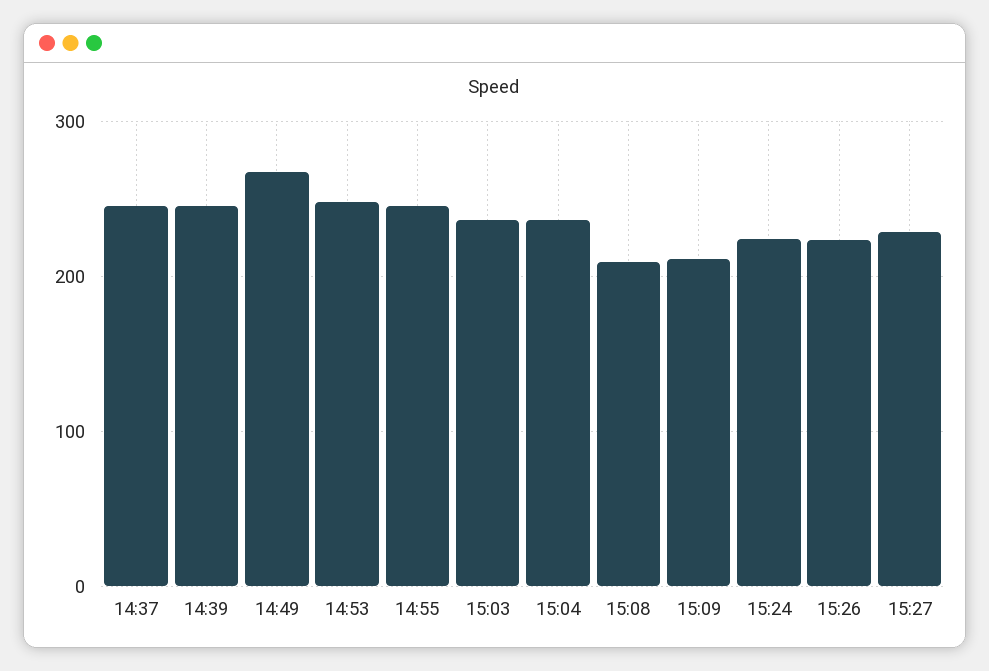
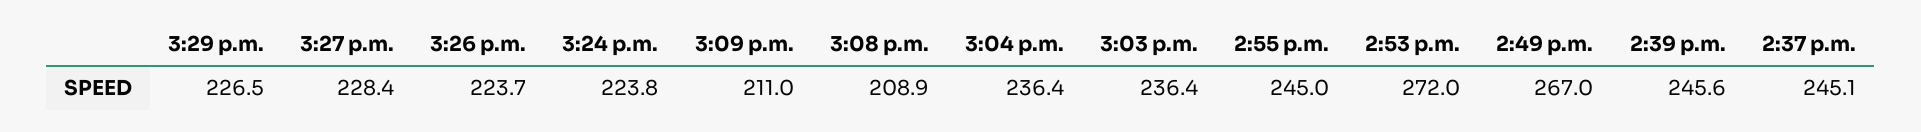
14:53: 250 -> 272
3:29 p.m.: none -> 226.5

